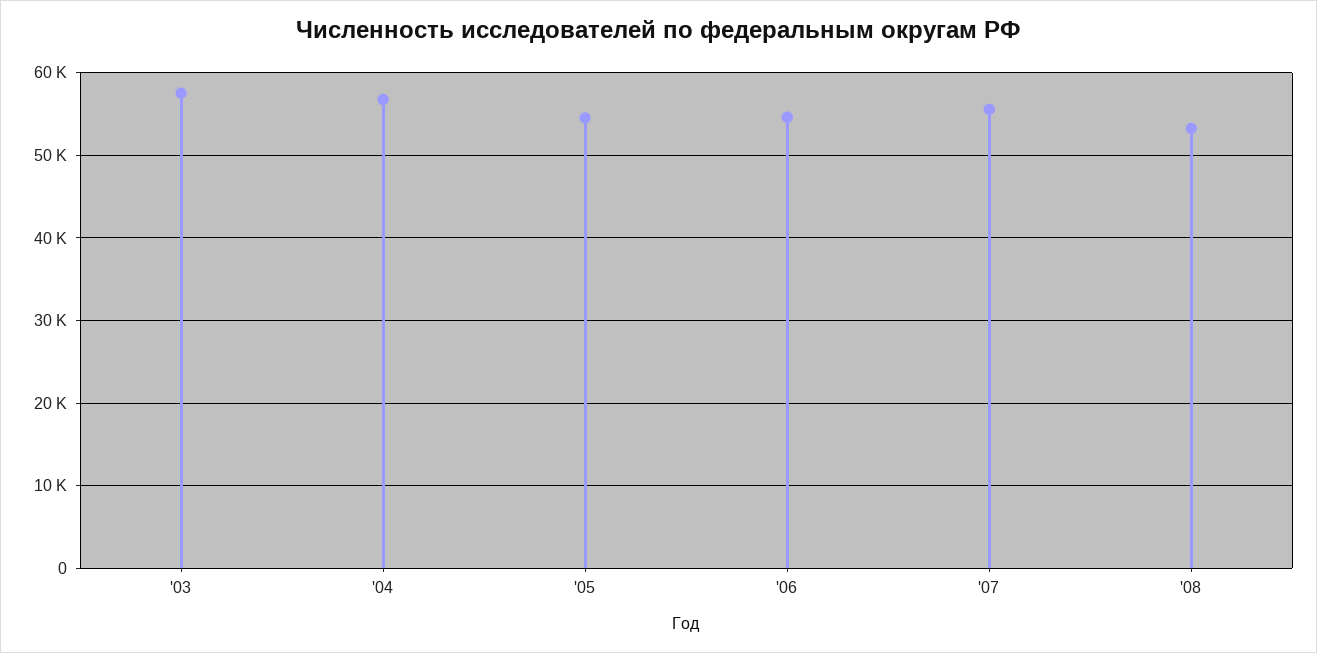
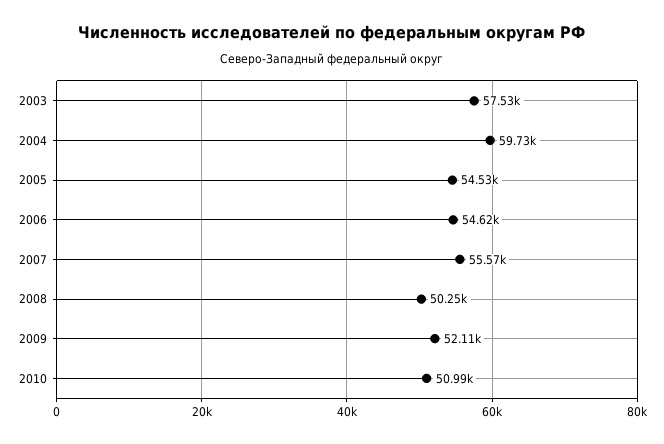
'04: 57000 -> 59730
'08: 53000 -> 50250
2009: none -> 52110
2010: none -> 50990

